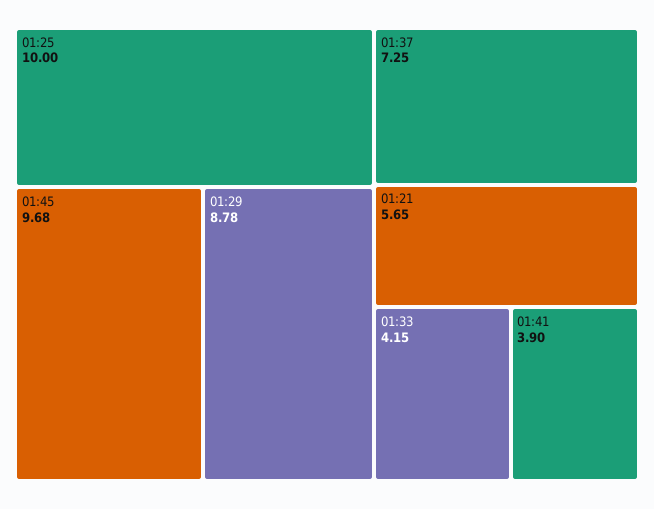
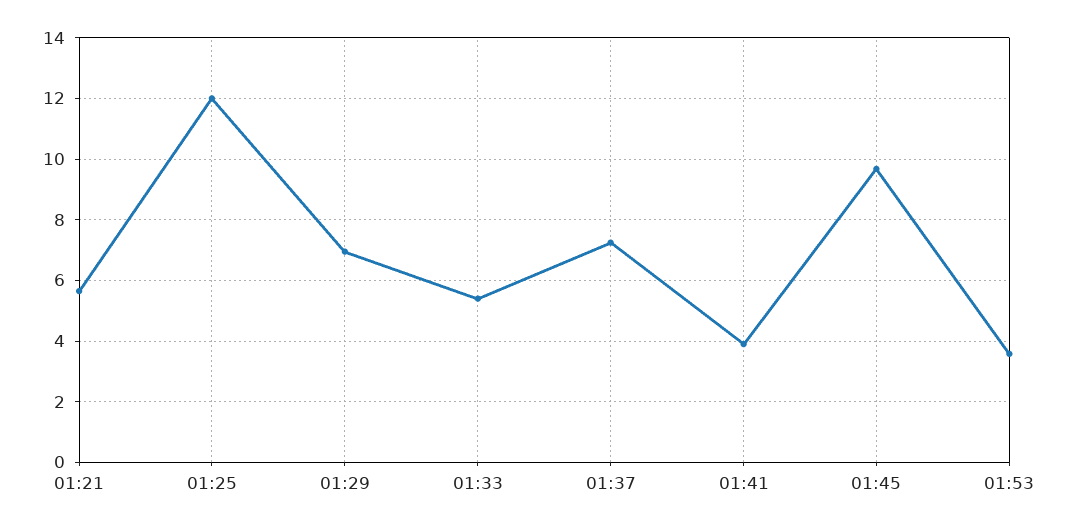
01:25: 10 -> 12
01:29: 8.78 -> 7
01:33: 4.15 -> 5.4
01:53: none -> 3.6

